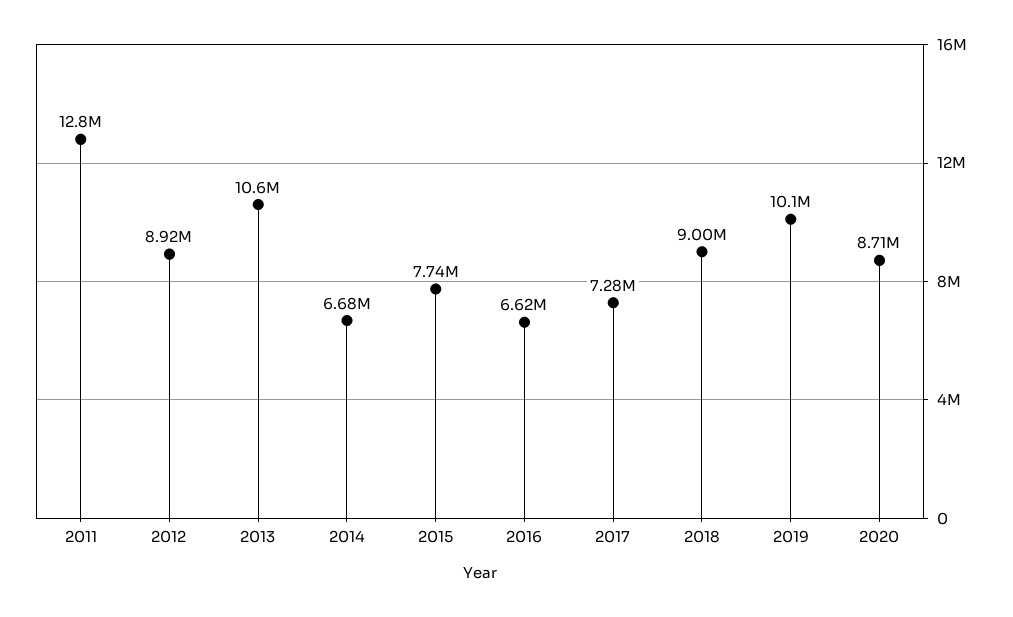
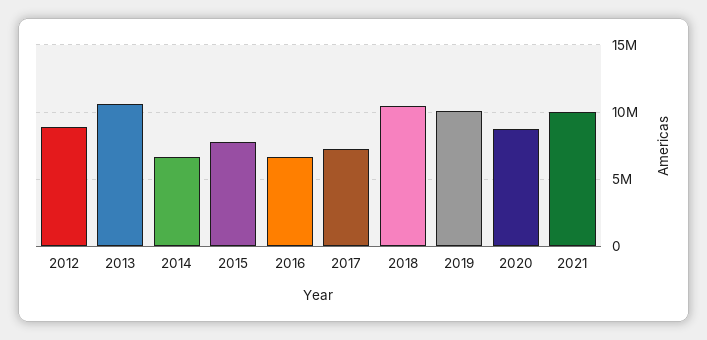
2011: 12800000 -> none
2018: 9000000 -> 10500000
2021: none -> 10000000

